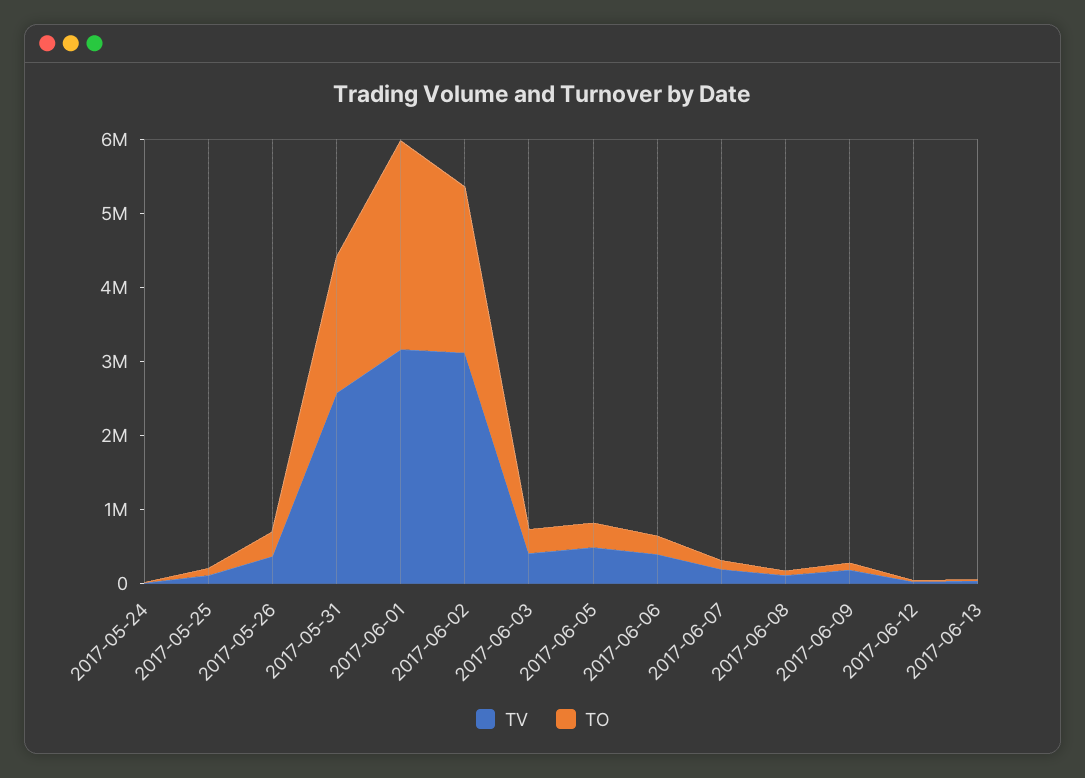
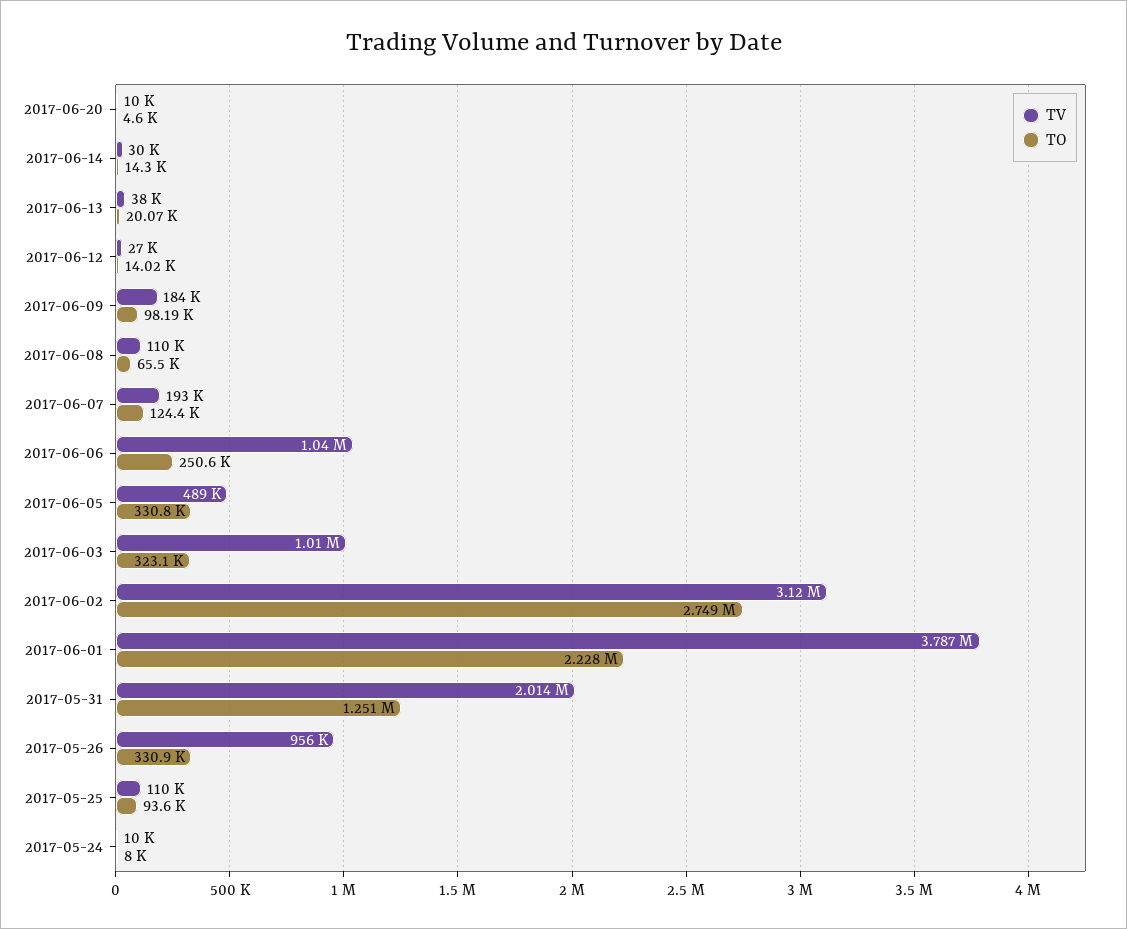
TV, 2017-05-26: 400000 -> 956000
TV, 2017-05-31: 2600000 -> 2014000
TO, 2017-05-31: 1800000 -> 1251000
TV, 2017-06-01: 3200000 -> 3787000
TO, 2017-06-01: 2800000 -> 2228000
TO, 2017-06-02: 2200000 -> 2749000
TV, 2017-06-03: 400000 -> 1010000
TV, 2017-06-06: 400000 -> 1040000
TV, 2017-06-20: none -> 10000
TO, 2017-06-20: none -> 4600
TV, 2017-06-14: none -> 30000
TO, 2017-06-14: none -> 14300

